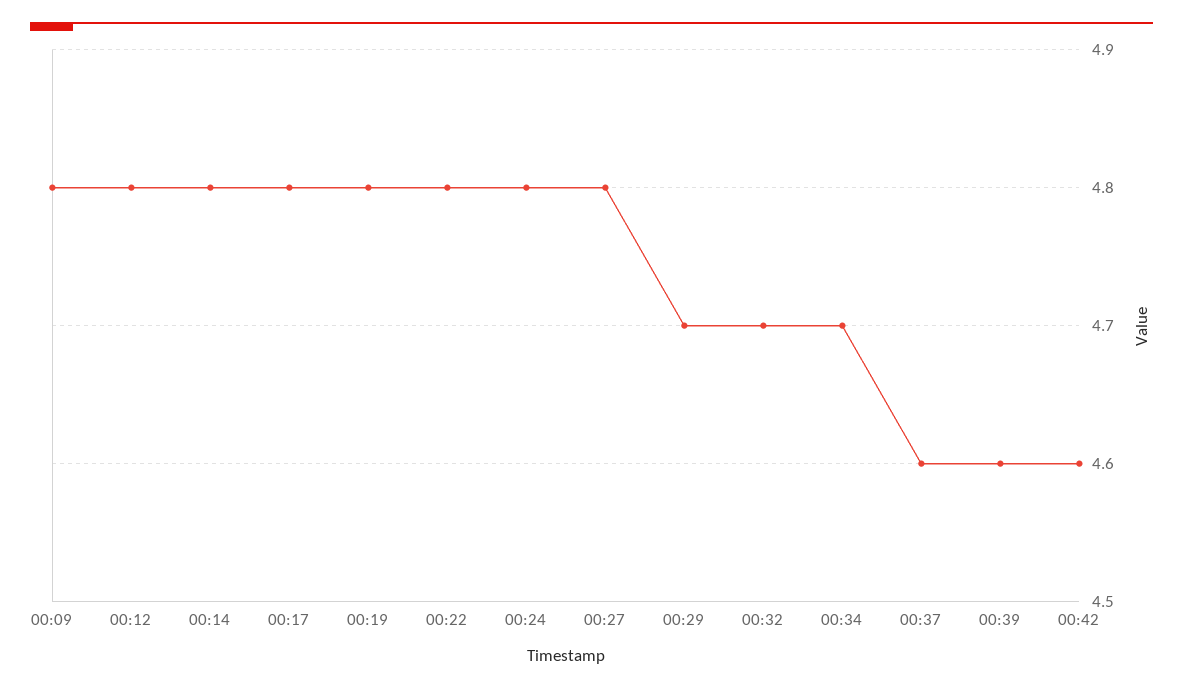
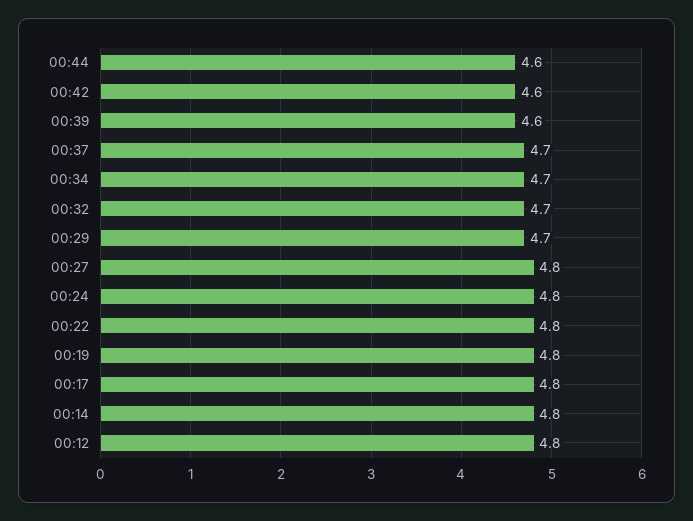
00:09: 4.8 -> none
00:37: 4.6 -> 4.7
00:44: none -> 4.6

